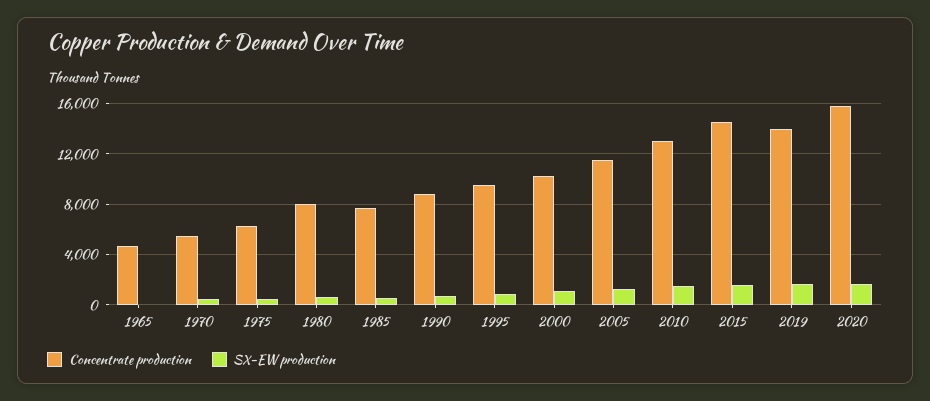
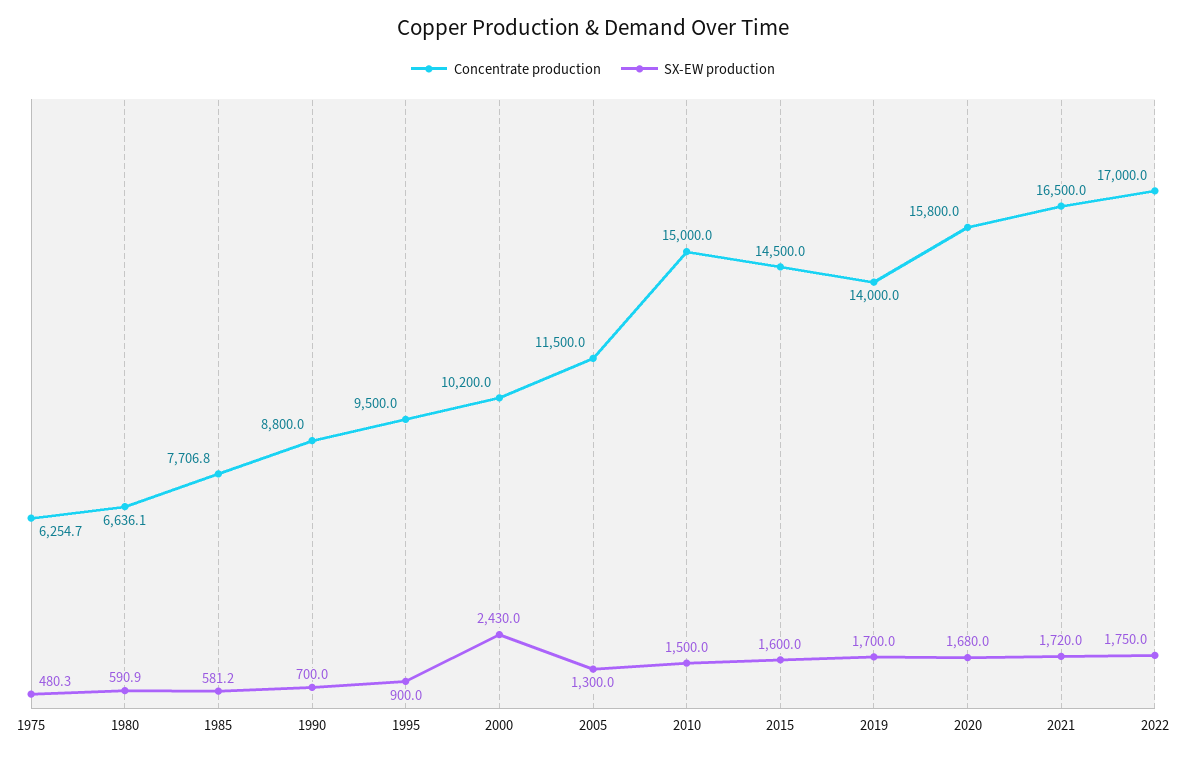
Concentrate production, 1965: 4500 -> none
SX-EW production, 1965: 0 -> none
Concentrate production, 1970: 5500 -> none
SX-EW production, 1970: 500 -> none
Concentrate production, 1980: 8000 -> 6636.1
SX-EW production, 2000: 1000 -> 2430
Concentrate production, 2010: 13000 -> 15000
Concentrate production, 2021: none -> 16500
SX-EW production, 2021: none -> 1720
Concentrate production, 2022: none -> 17000
SX-EW production, 2022: none -> 1750

